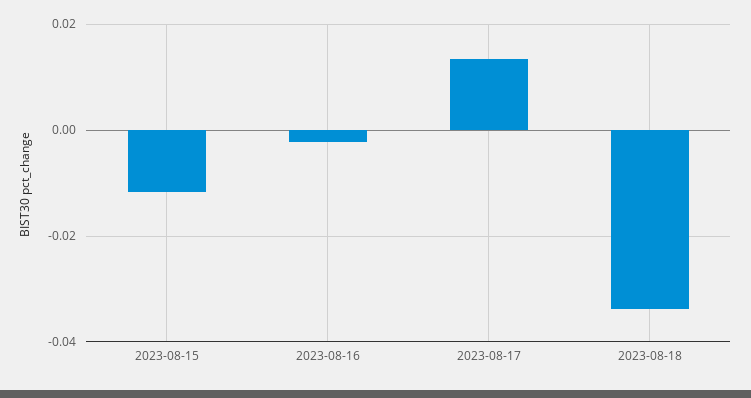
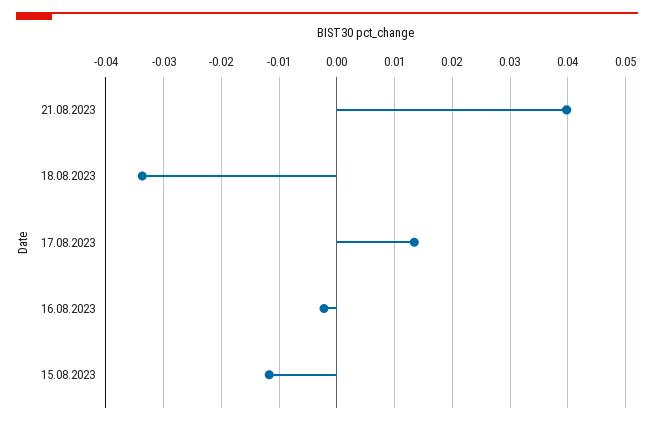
21.08.2023: none -> 0.04

